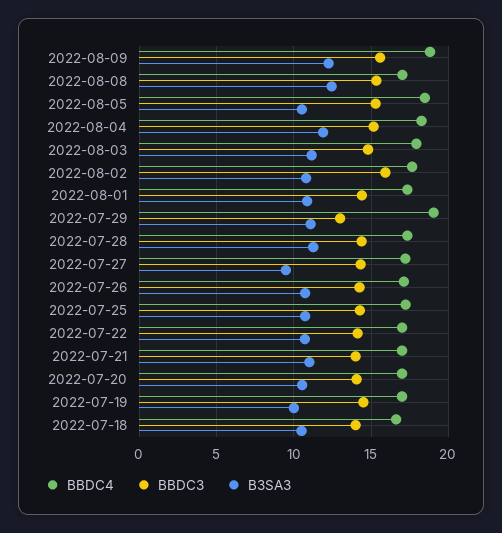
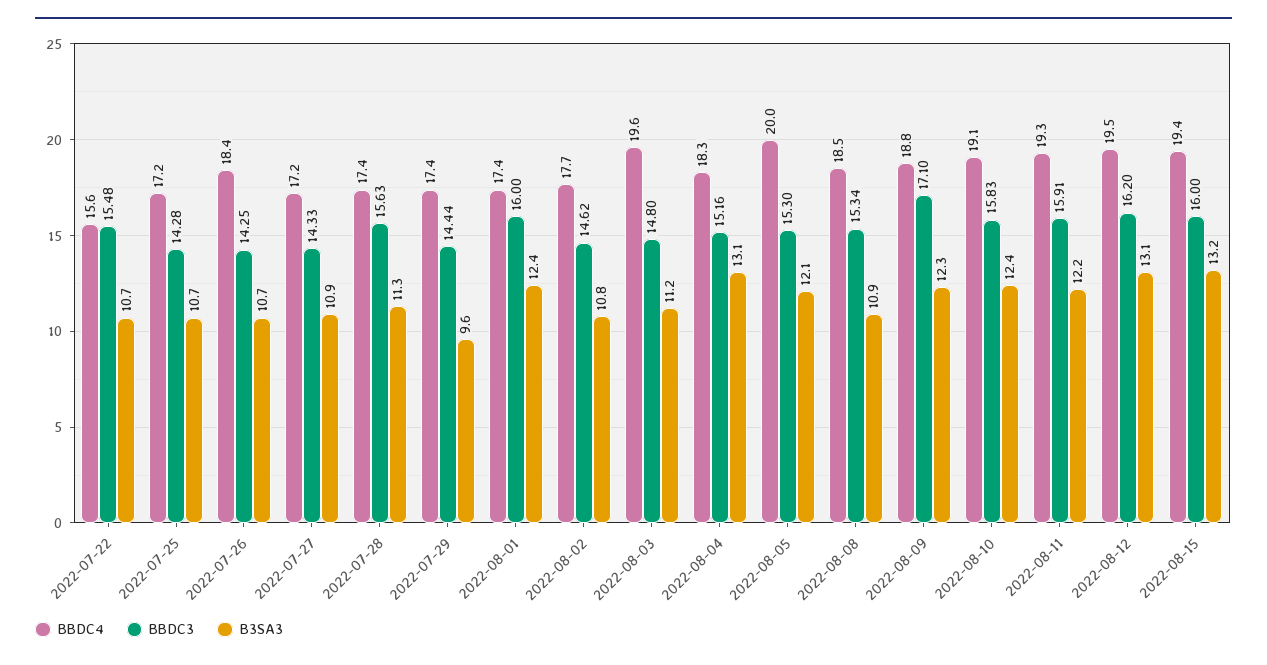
BBDC3, 2022-08-09: 15.5 -> 17.1
BBDC4, 2022-08-08: 17 -> 18.5
B3SA3, 2022-08-08: 12.5 -> 10.9
BBDC4, 2022-08-05: 18.5 -> 20
B3SA3, 2022-08-05: 10.5 -> 12.1
B3SA3, 2022-08-04: 12 -> 13.1
BBDC4, 2022-08-03: 18 -> 19.6
BBDC3, 2022-08-02: 16 -> 14.62
BBDC3, 2022-08-01: 14.5 -> 16
B3SA3, 2022-08-01: 11 -> 12.4
BBDC4, 2022-07-29: 19 -> 17.4
BBDC3, 2022-07-29: 13 -> 14.44
B3SA3, 2022-07-29: 11 -> 9.6
BBDC3, 2022-07-28: 14.5 -> 15.63
B3SA3, 2022-07-27: 9.5 -> 10.9
BBDC4, 2022-07-26: 17 -> 18.4
BBDC4, 2022-07-22: 17 -> 15.6
BBDC3, 2022-07-22: 14 -> 15.48
BBDC4, 2022-07-21: 17 -> none
BBDC3, 2022-07-21: 14 -> none
B3SA3, 2022-07-21: 11 -> none
BBDC4, 2022-07-20: 17 -> none
BBDC3, 2022-07-20: 14 -> none
B3SA3, 2022-07-20: 10.5 -> none
BBDC4, 2022-07-19: 17 -> none
BBDC3, 2022-07-19: 14.5 -> none
B3SA3, 2022-07-19: 10 -> none
BBDC4, 2022-07-18: 16.5 -> none
BBDC3, 2022-07-18: 14 -> none
B3SA3, 2022-07-18: 10.5 -> none
BBDC4, 2022-08-10: none -> 19.1
BBDC3, 2022-08-10: none -> 15.83
B3SA3, 2022-08-10: none -> 12.4
BBDC4, 2022-08-11: none -> 19.3
BBDC3, 2022-08-11: none -> 15.91
B3SA3, 2022-08-11: none -> 12.2
BBDC4, 2022-08-12: none -> 19.5
BBDC3, 2022-08-12: none -> 16.2
B3SA3, 2022-08-12: none -> 13.1
BBDC4, 2022-08-15: none -> 19.4
BBDC3, 2022-08-15: none -> 16
B3SA3, 2022-08-15: none -> 13.2

